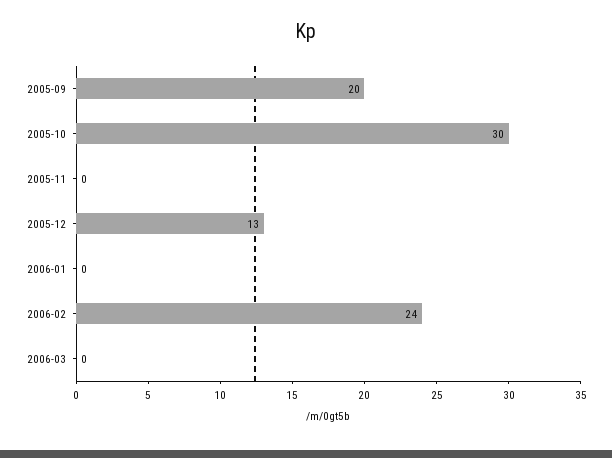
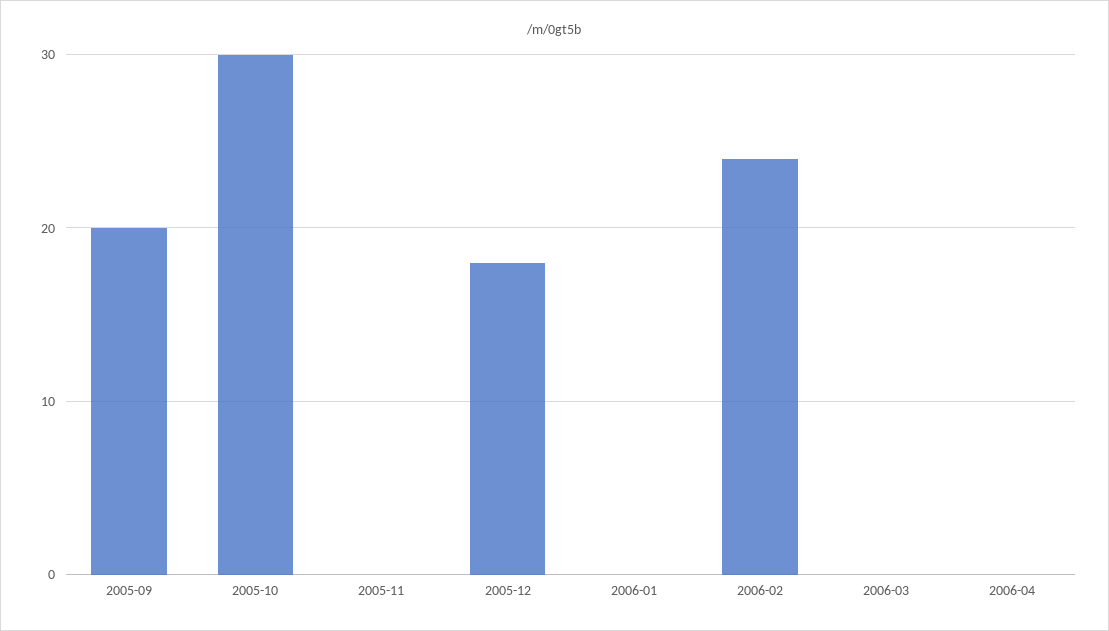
2005-12: 13 -> 18
2006-04: none -> 0

